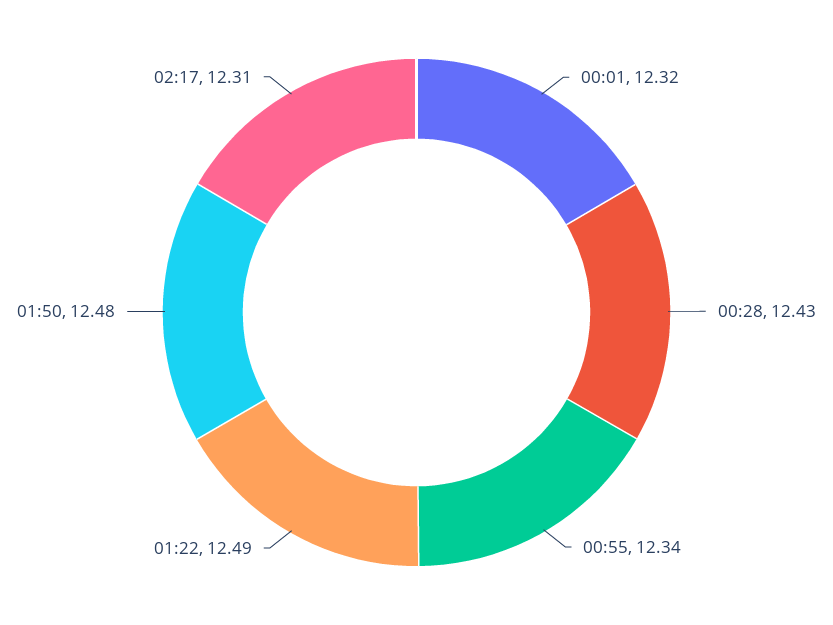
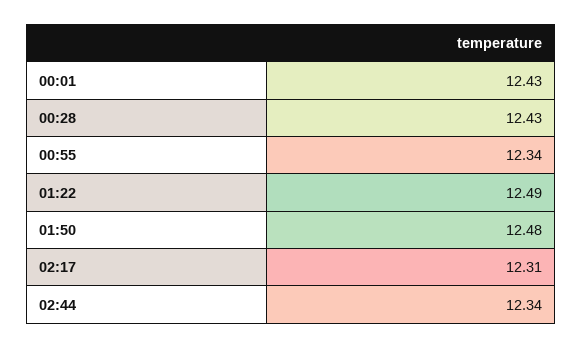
00:01: 12.32 -> 12.43
02:44: none -> 12.34

